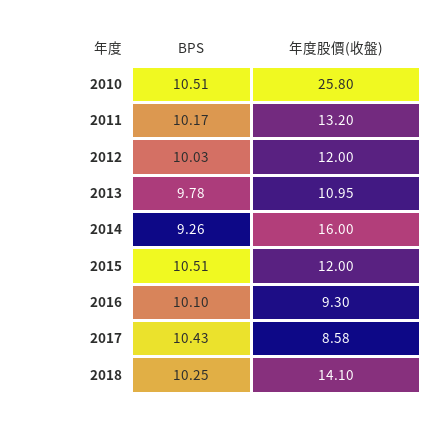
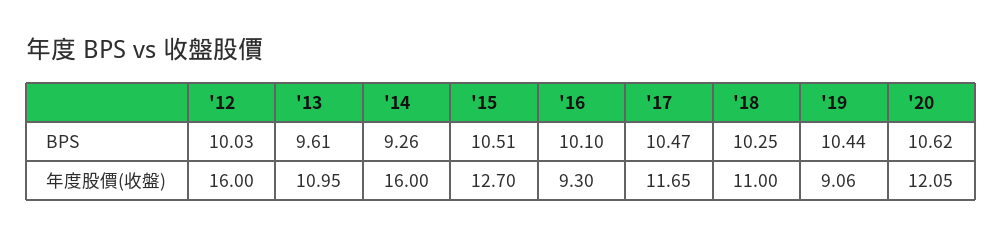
BPS, 2010: 10.51 -> none
年度股價(收盤), 2010: 25.8 -> none
BPS, 2011: 10.17 -> none
年度股價(收盤), 2011: 13.2 -> none
年度股價(收盤), 2012: 12 -> 16
BPS, 2013: 9.78 -> 9.61
年度股價(收盤), 2015: 12 -> 12.7
BPS, 2017: 10.43 -> 10.47
年度股價(收盤), 2017: 8.58 -> 11.65
年度股價(收盤), 2018: 14.1 -> 11
BPS, '19: none -> 10.44
BPS, '20: none -> 10.62
年度股價(收盤), '19: none -> 9.06
年度股價(收盤), '20: none -> 12.05

